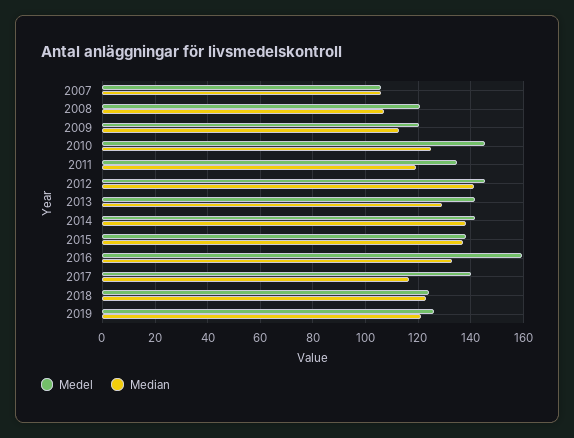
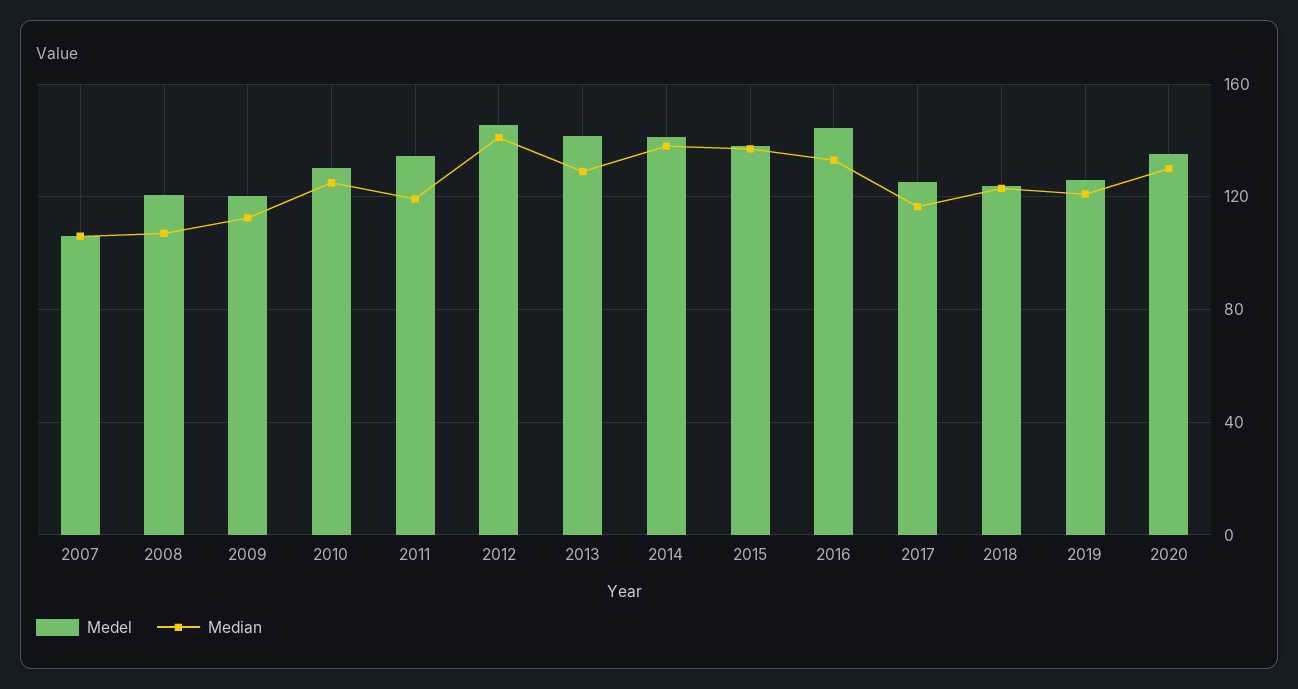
Medel, 2010: 145 -> 130
Medel, 2016: 160 -> 145
Medel, 2017: 140 -> 125
Medel, 2020: none -> 135
Median, 2020: none -> 130

